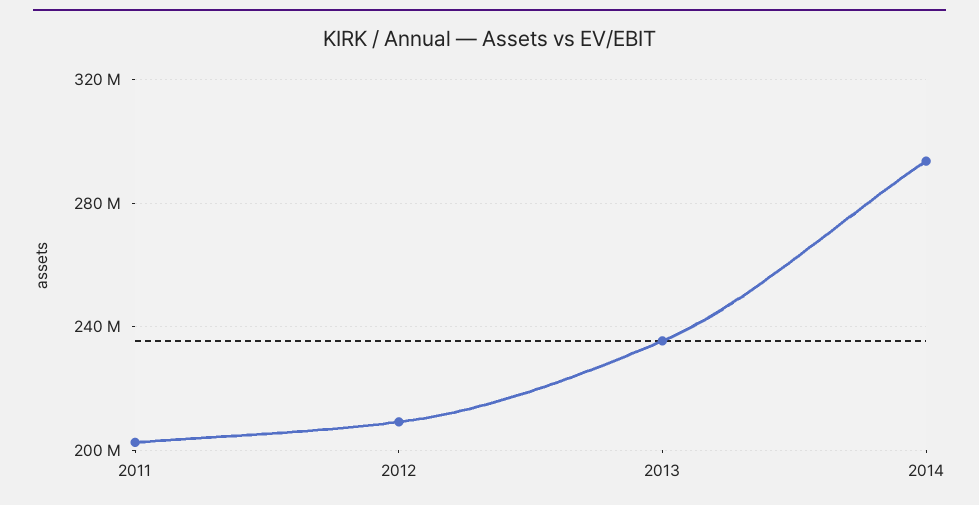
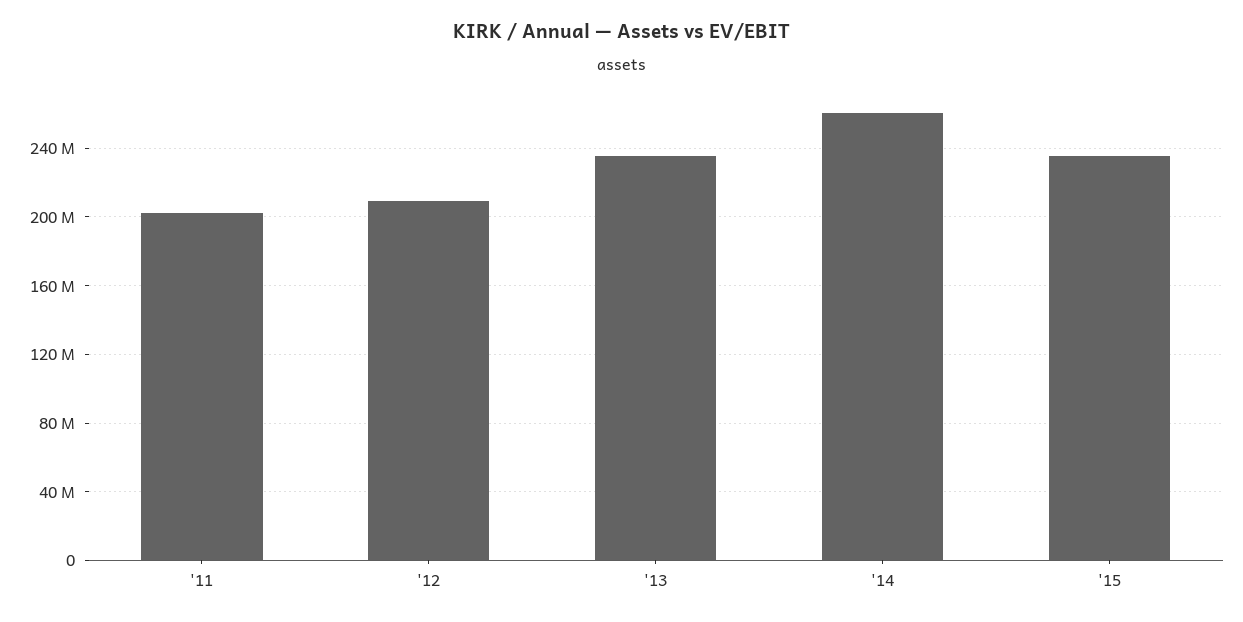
2014: 295000000 -> 260000000
'15: none -> 235000000

